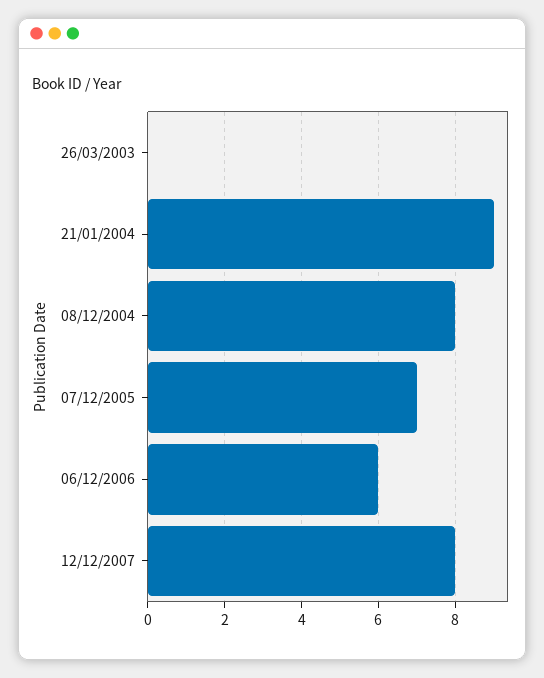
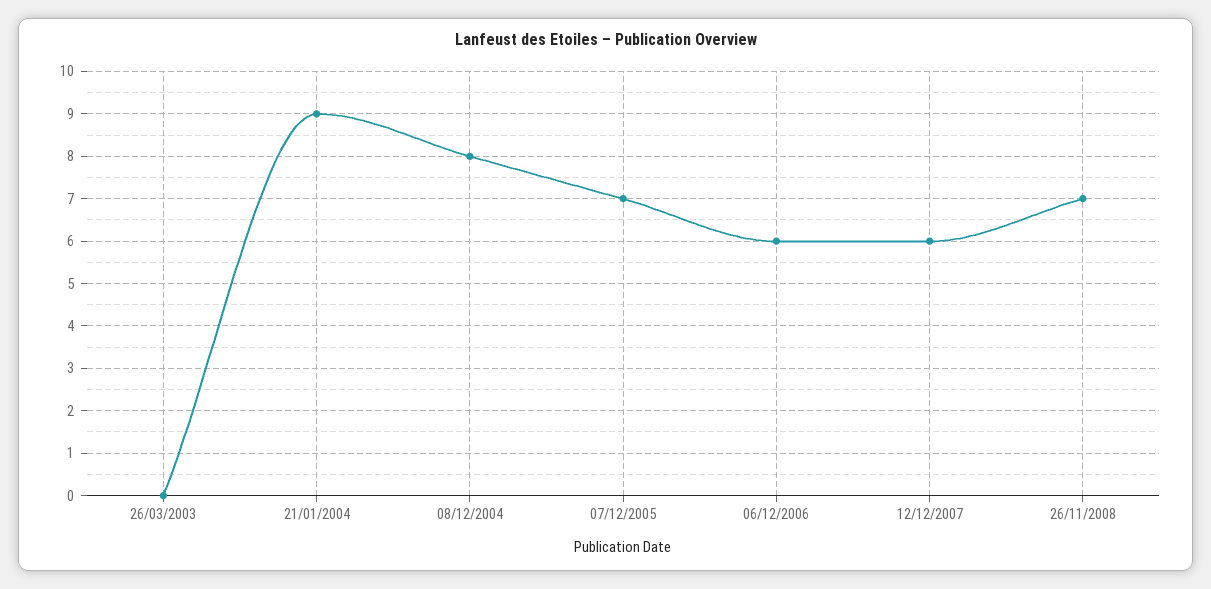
12/12/2007: 8 -> 6
26/11/2008: none -> 7

